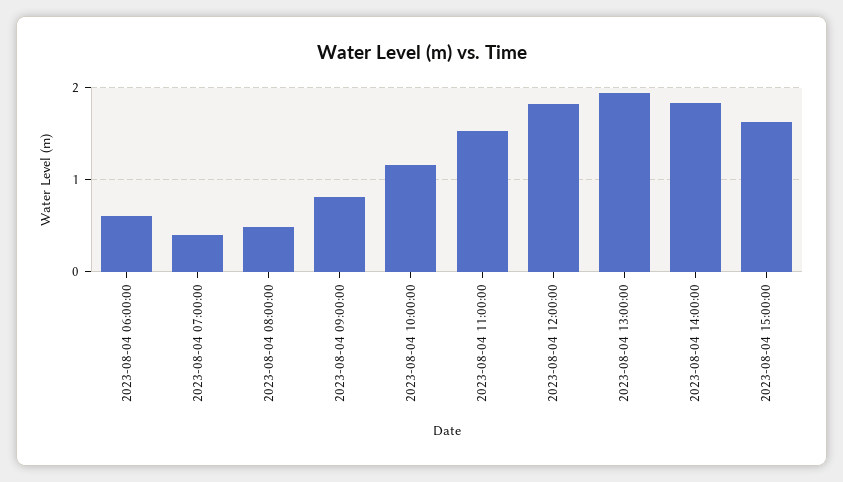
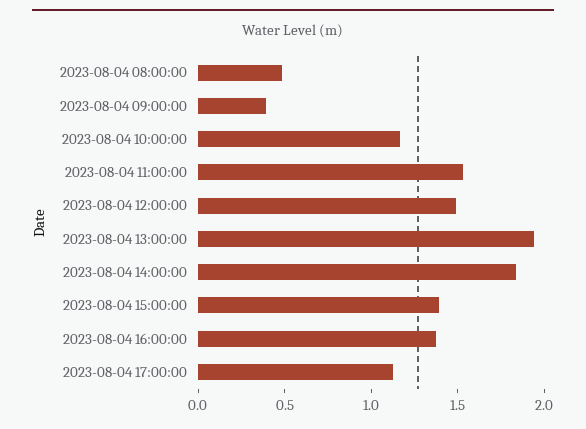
2023-08-04 06:00:00: 0.6 -> none
2023-08-04 07:00:00: 0.4 -> none
2023-08-04 09:00:00: 0.8 -> 0.4
2023-08-04 12:00:00: 1.8 -> 1.5
2023-08-04 15:00:00: 1.6 -> 1.4
2023-08-04 16:00:00: none -> 1.4
2023-08-04 17:00:00: none -> 1.1

